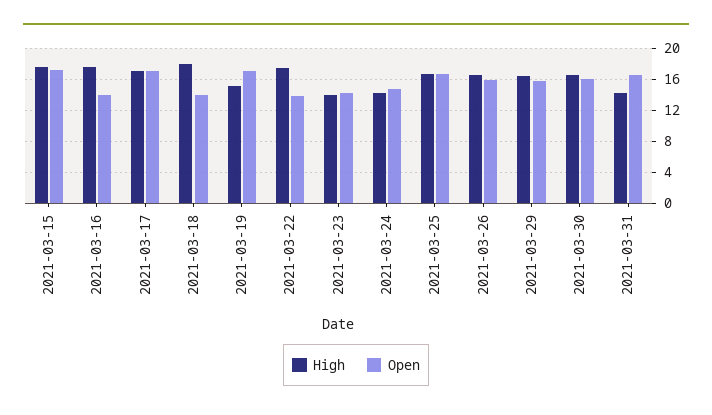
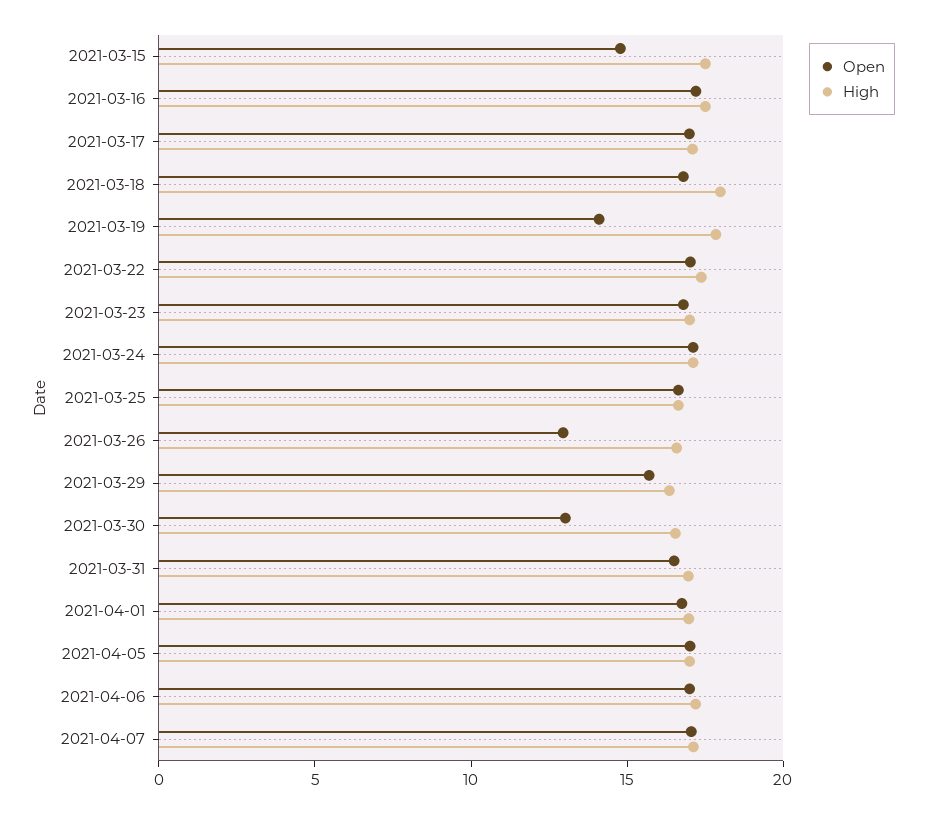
Open, 2021-03-15: 17 -> 15
Open, 2021-03-16: 14 -> 17
Open, 2021-03-18: 14 -> 17
High, 2021-03-19: 15 -> 18
Open, 2021-03-19: 17 -> 14
Open, 2021-03-22: 14 -> 17
High, 2021-03-23: 14 -> 17
Open, 2021-03-23: 14 -> 17
High, 2021-03-24: 14 -> 17
Open, 2021-03-24: 15 -> 17
Open, 2021-03-26: 16 -> 13
Open, 2021-03-30: 16 -> 13
High, 2021-03-31: 14 -> 17
Open, 2021-04-01: none -> 17
High, 2021-04-01: none -> 17
Open, 2021-04-05: none -> 17
High, 2021-04-05: none -> 17
Open, 2021-04-06: none -> 17
High, 2021-04-06: none -> 17
Open, 2021-04-07: none -> 17
High, 2021-04-07: none -> 17

